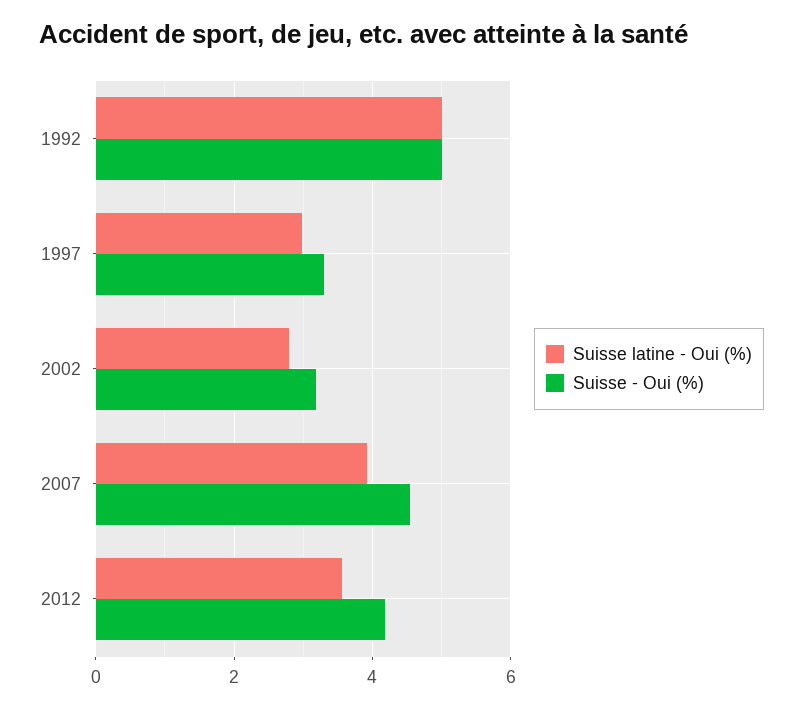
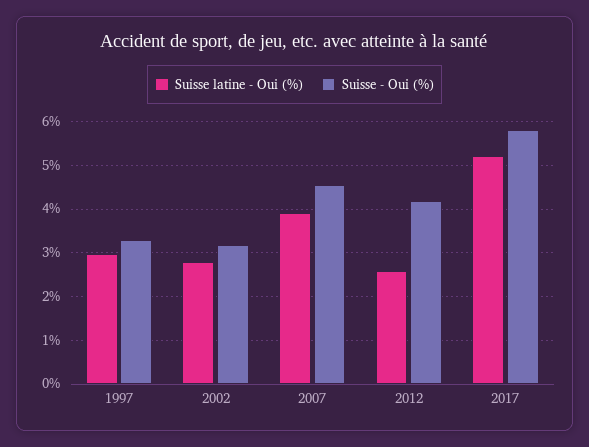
Suisse latine - Oui (%), 1992: 5 -> none
Suisse - Oui (%), 1992: 5 -> none
Suisse latine - Oui (%), 2012: 3.6 -> 2.6
Suisse latine - Oui (%), 2017: none -> 5.2
Suisse - Oui (%), 2017: none -> 5.8

